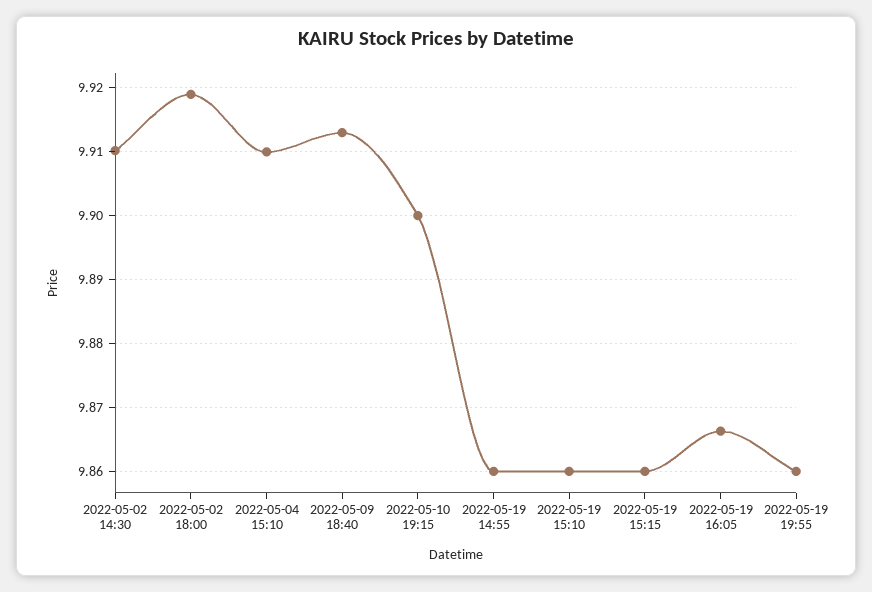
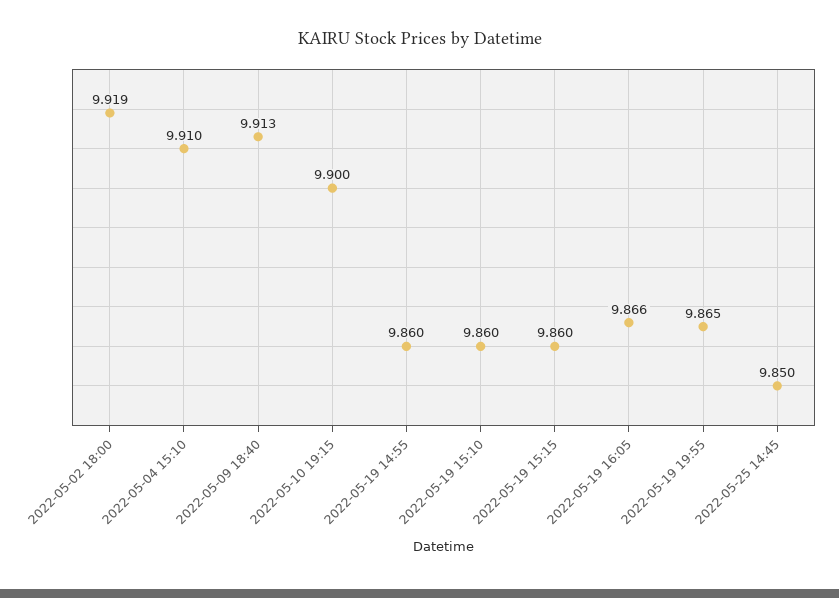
2022-05-02 14:30: 9.91 -> none
2022-05-19 19:55: 9.86 -> 9.865
2022-05-25 14:45: none -> 9.85

